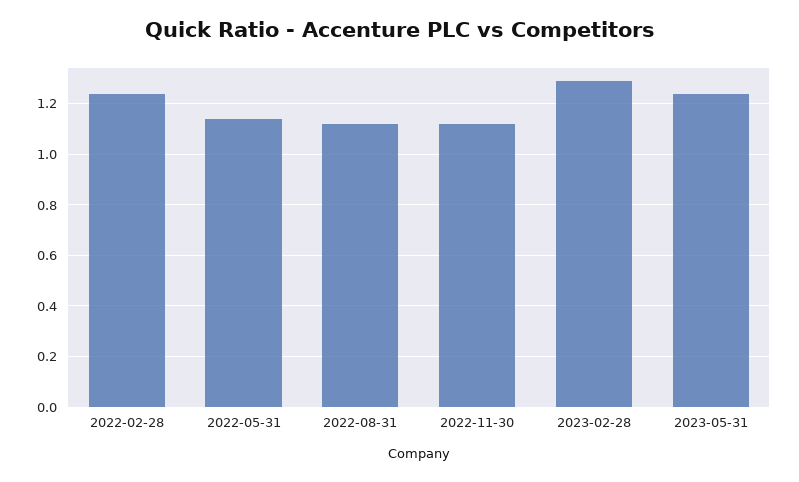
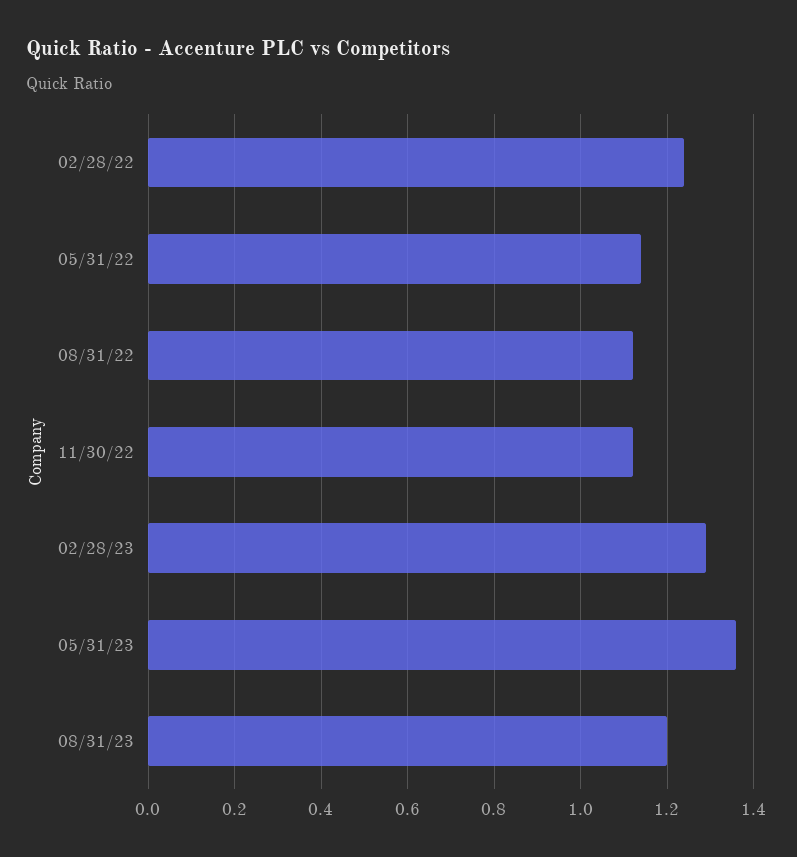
2023-05-31: 1.25 -> 1.35
08/31/23: none -> 1.2

